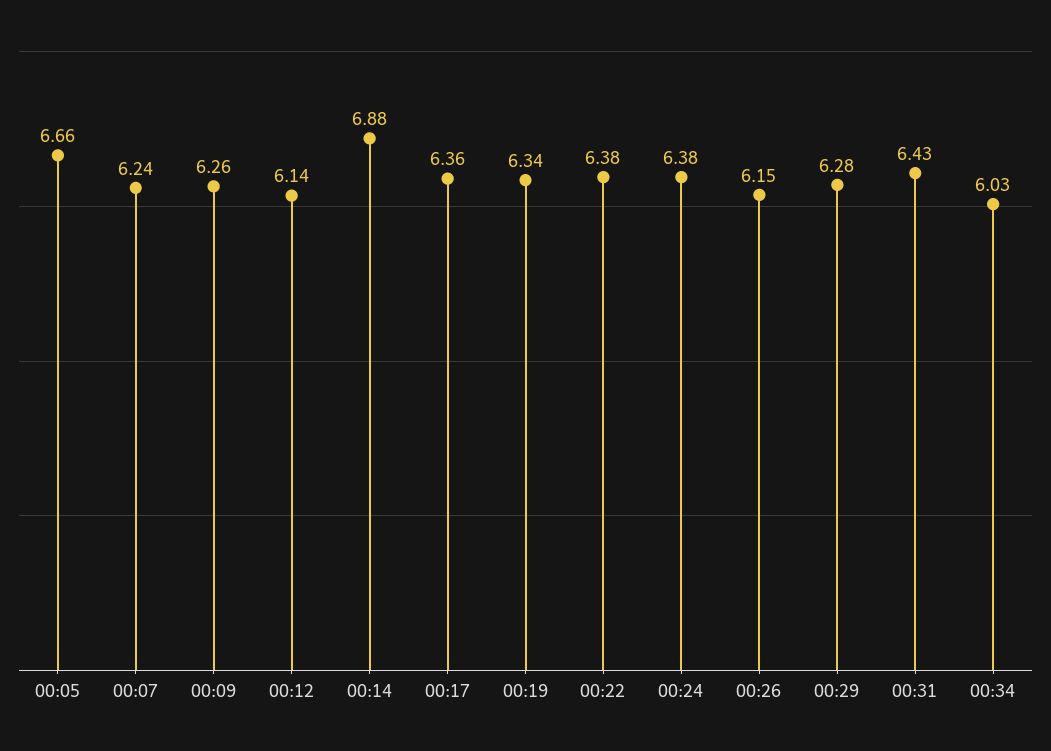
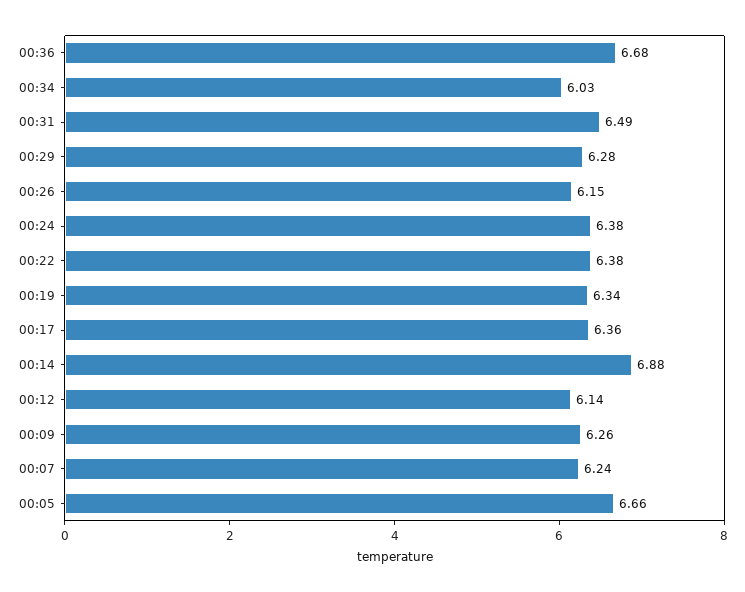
00:31: 6.43 -> 6.49
00:36: none -> 6.68

